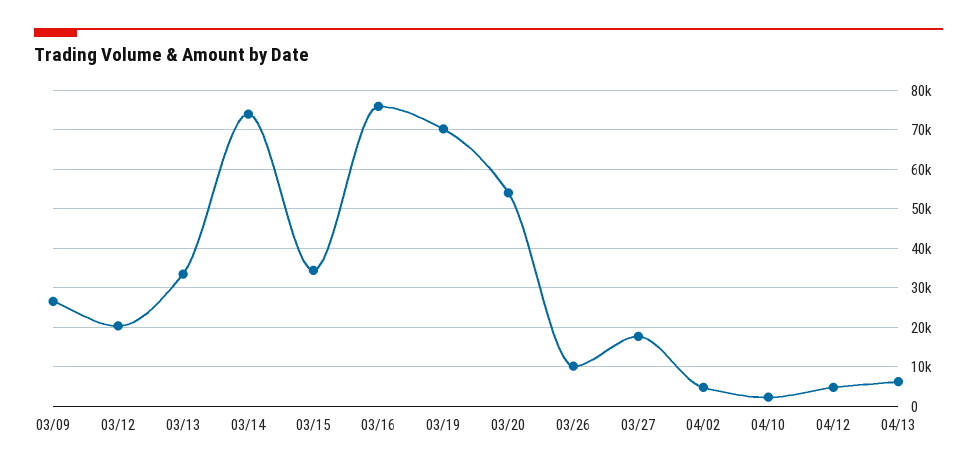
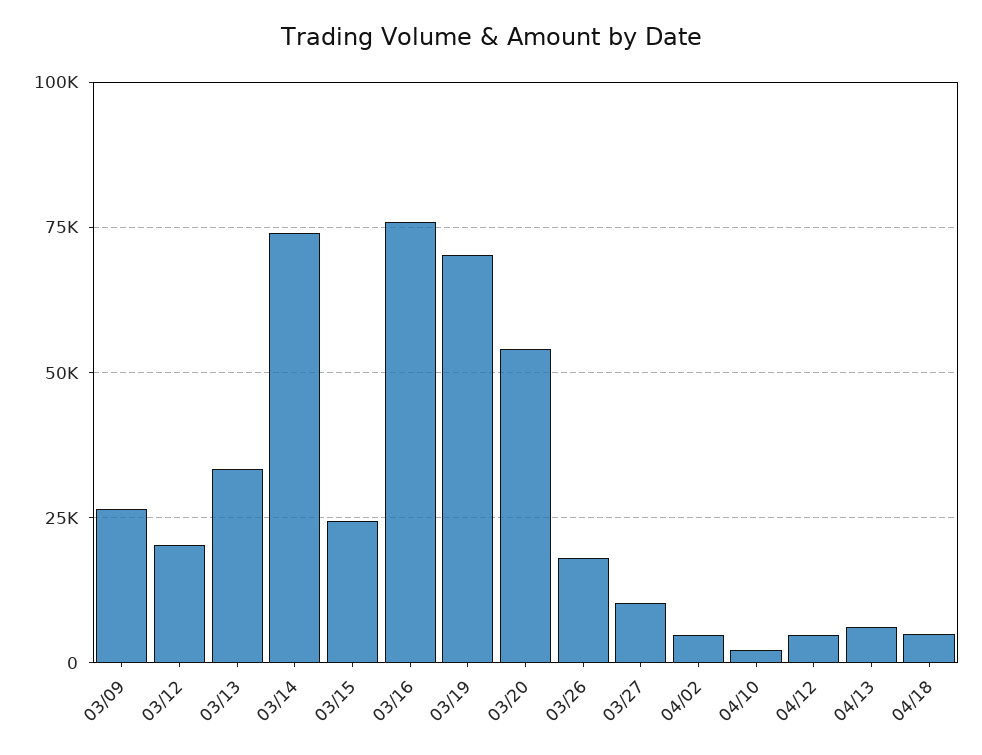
03/15: 34000 -> 25000
03/26: 10000 -> 17500
03/27: 18000 -> 10000
04/18: none -> 5000

